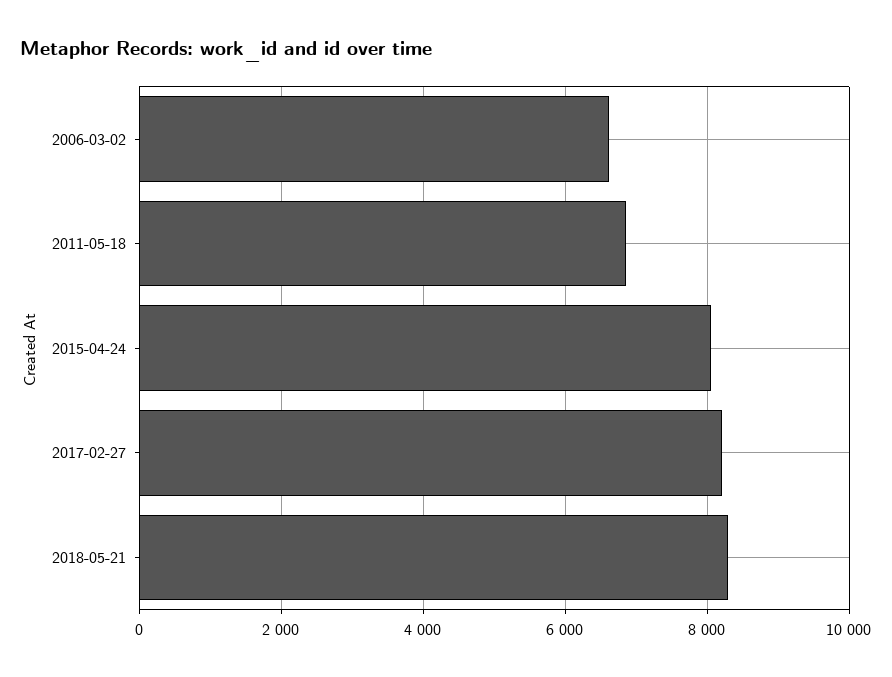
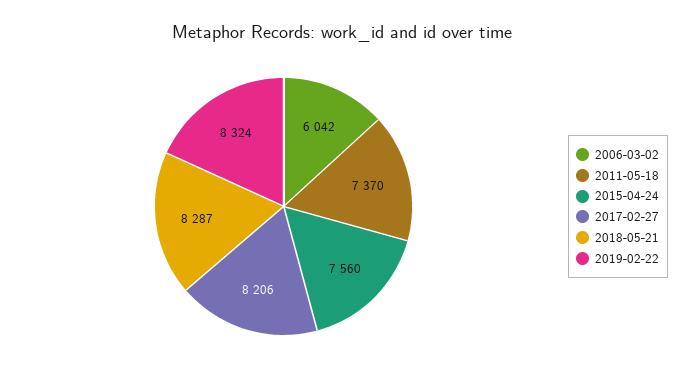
2006-03-02: 6600 -> 6042
2011-05-18: 6800 -> 7370
2015-04-24: 8000 -> 7560
2019-02-22: none -> 8324

